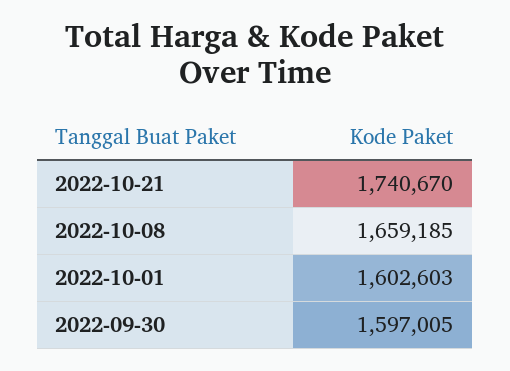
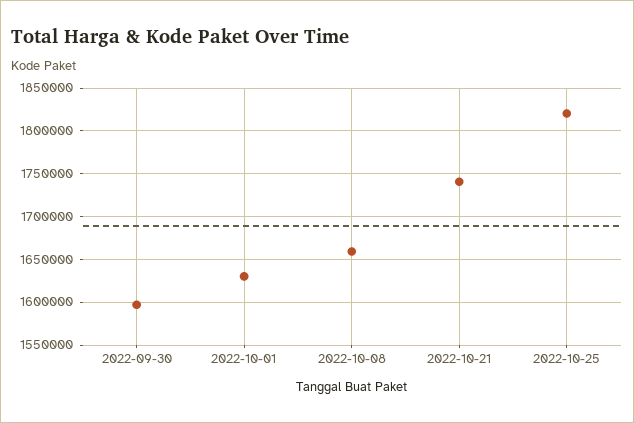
2022-10-01: 1602603 -> 1630000
2022-10-25: none -> 1820000

